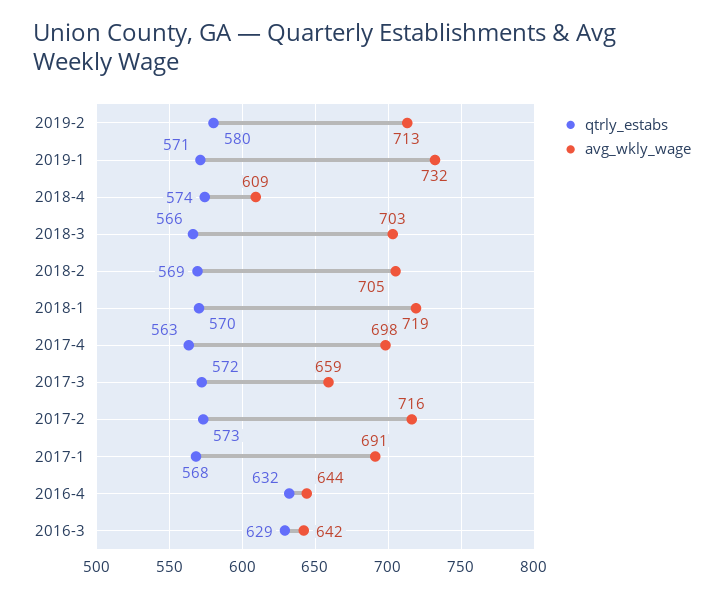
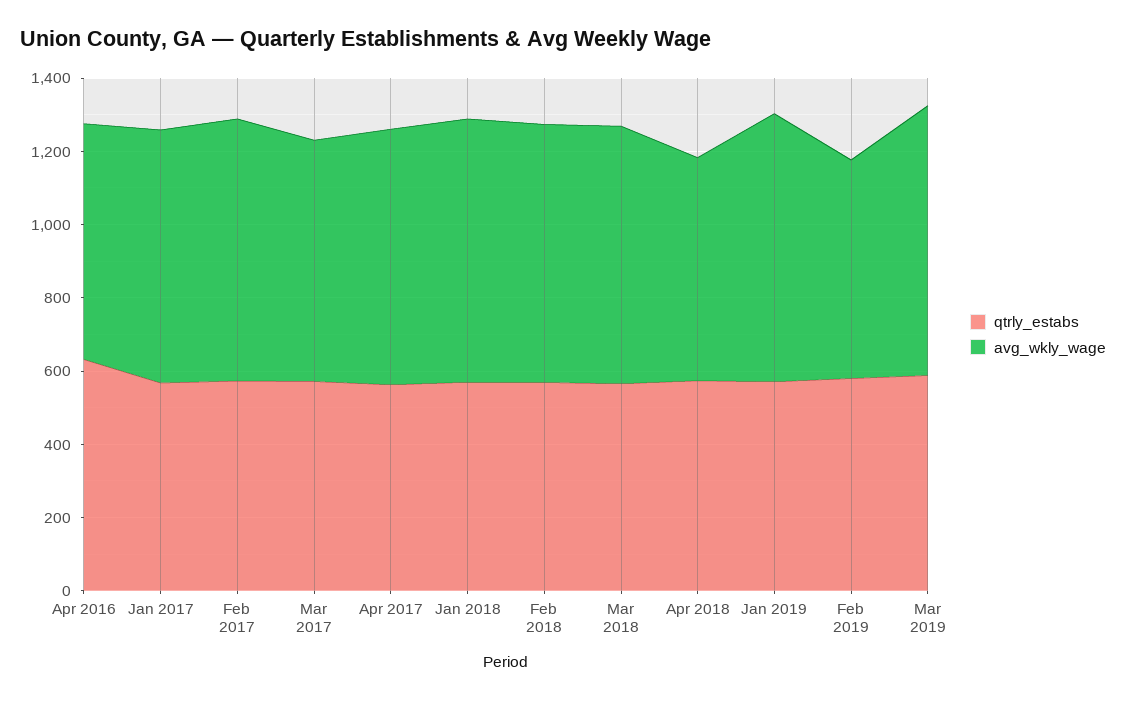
avg_wkly_wage, 2019-2: 713 -> 600
qtrly_estabs, 2016-3: 629 -> none
avg_wkly_wage, 2016-3: 642 -> none
qtrly_estabs, Mar 2019: none -> 600
avg_wkly_wage, Mar 2019: none -> 750

